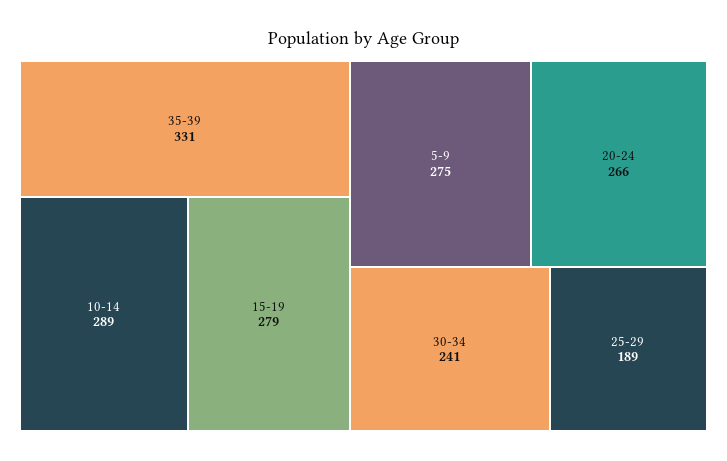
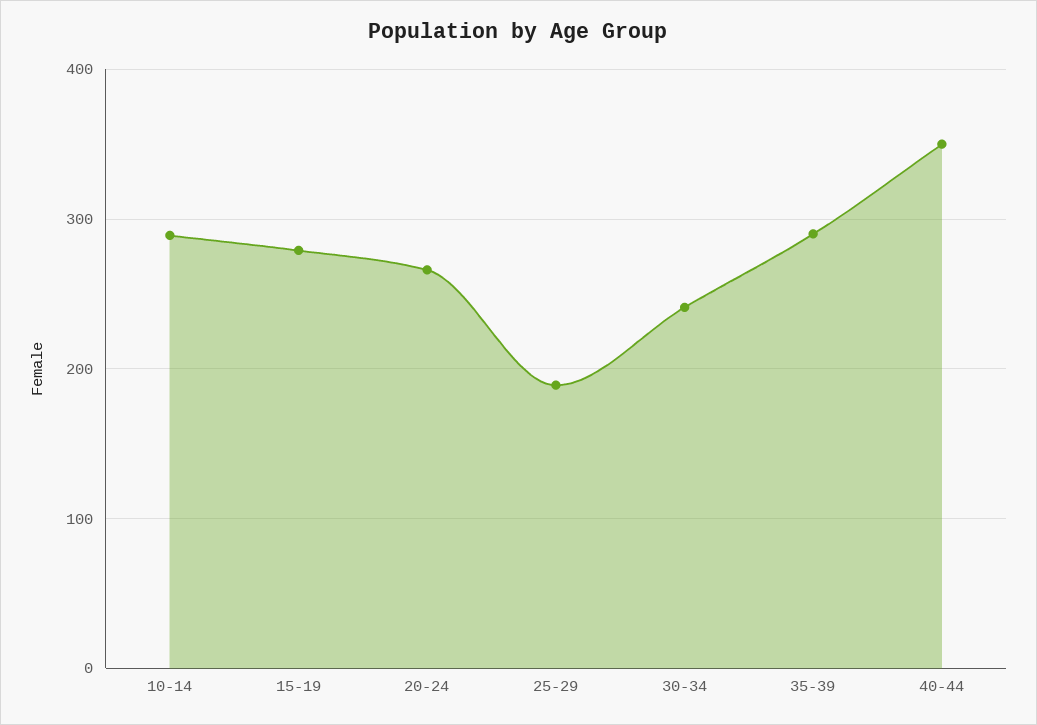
35-39: 331 -> 290
5-9: 275 -> none
40-44: none -> 350

